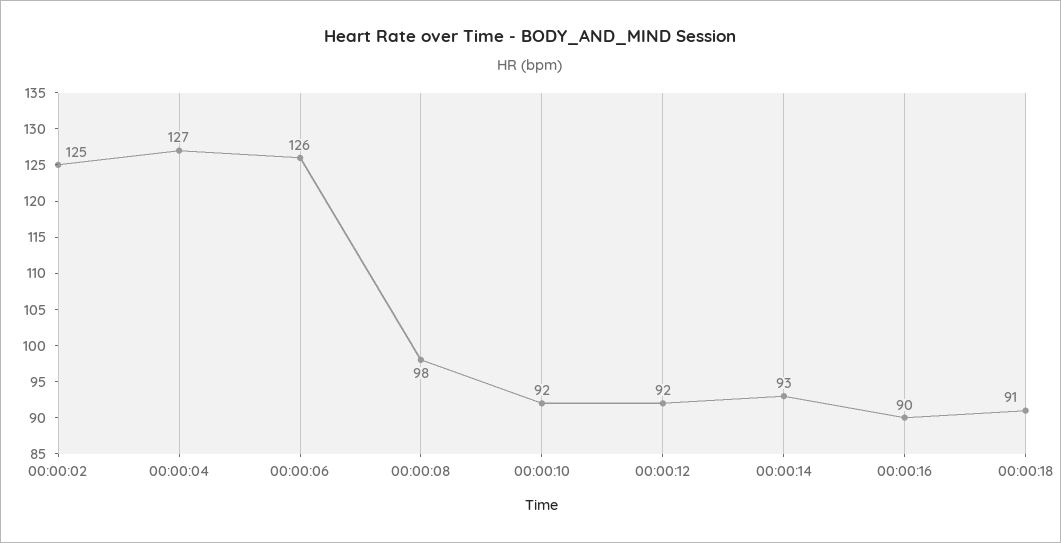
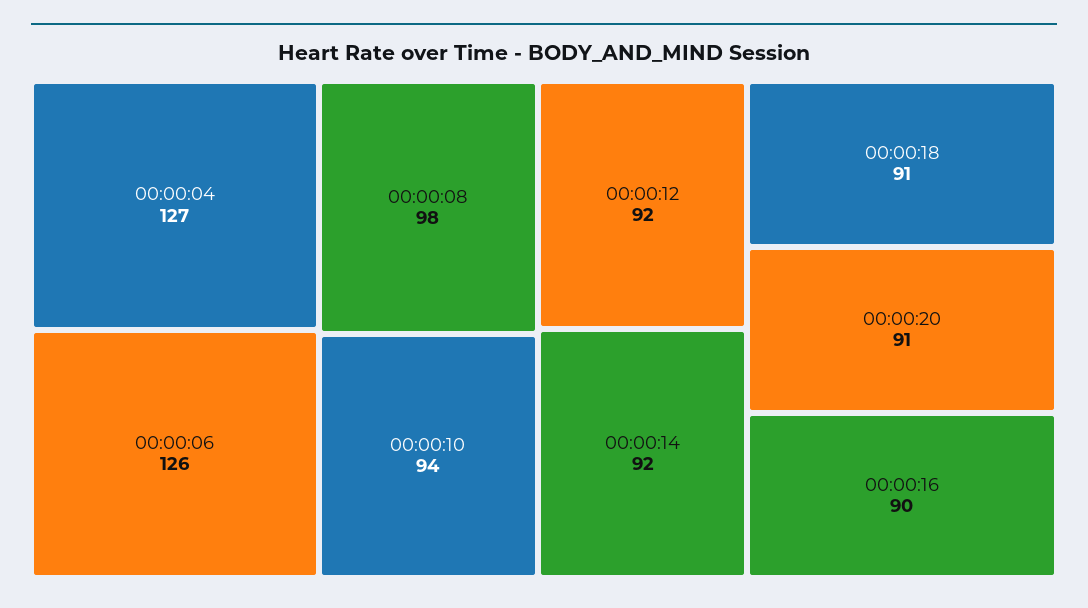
00:00:02: 125 -> none
00:00:10: 92 -> 94
00:00:14: 93 -> 92
00:00:20: none -> 91

